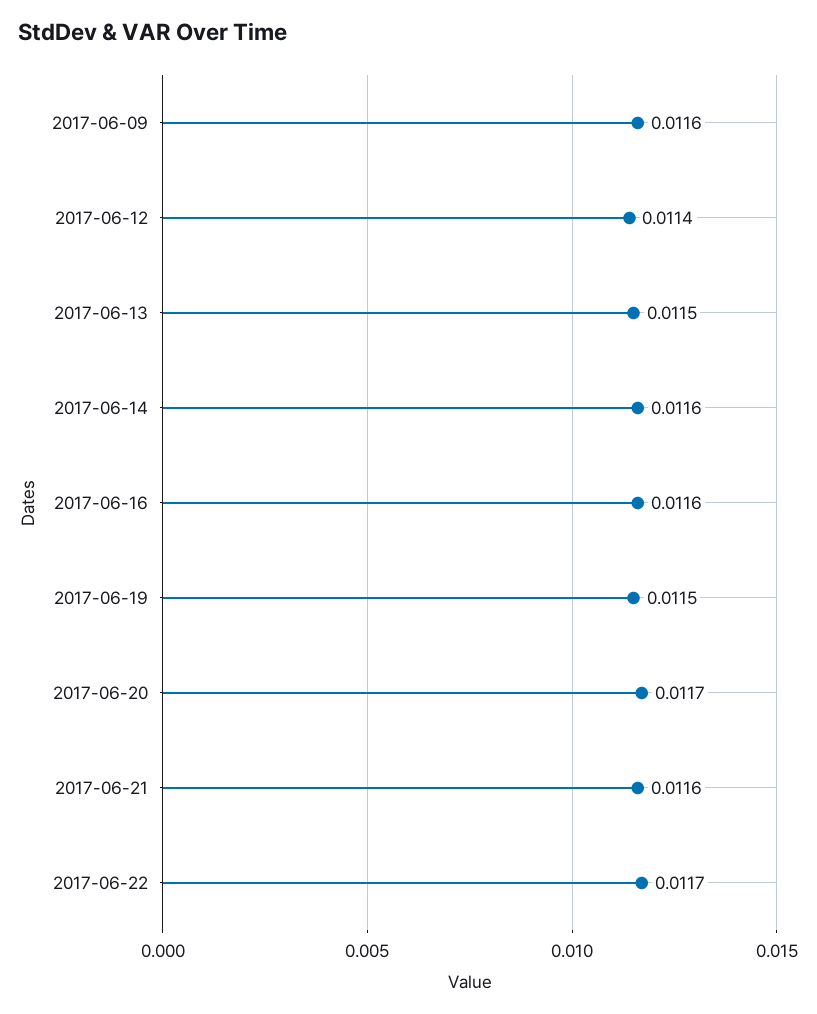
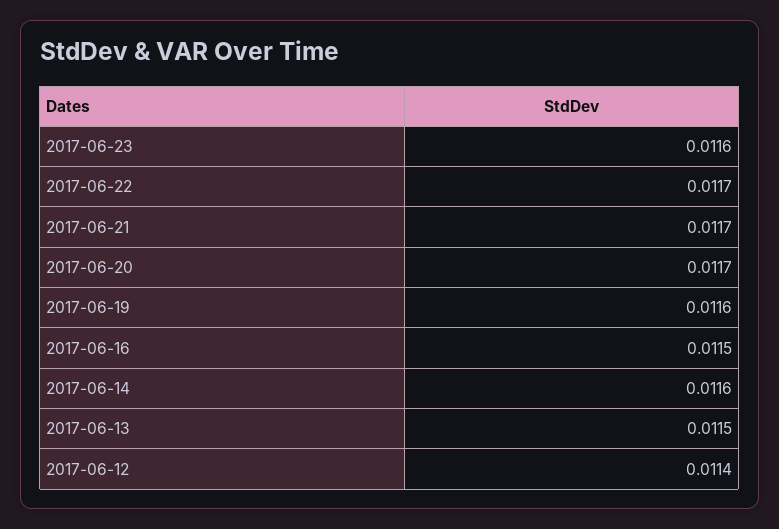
2017-06-09: 0.0116 -> none
2017-06-16: 0.0116 -> 0.0115
2017-06-19: 0.0115 -> 0.0116
2017-06-21: 0.0116 -> 0.0117
2017-06-23: none -> 0.0116

